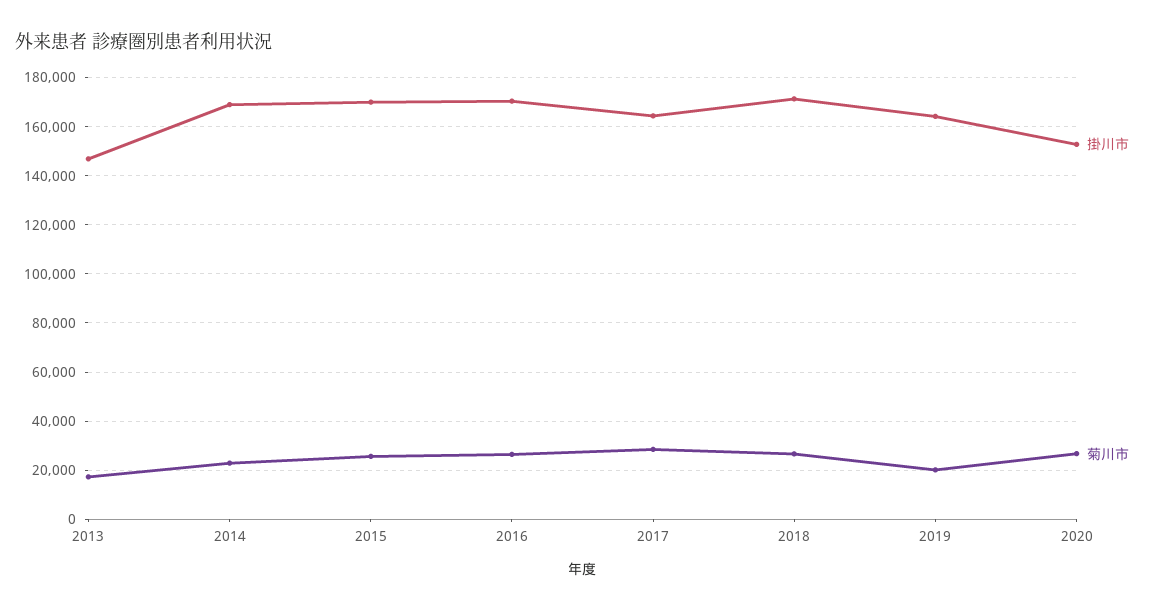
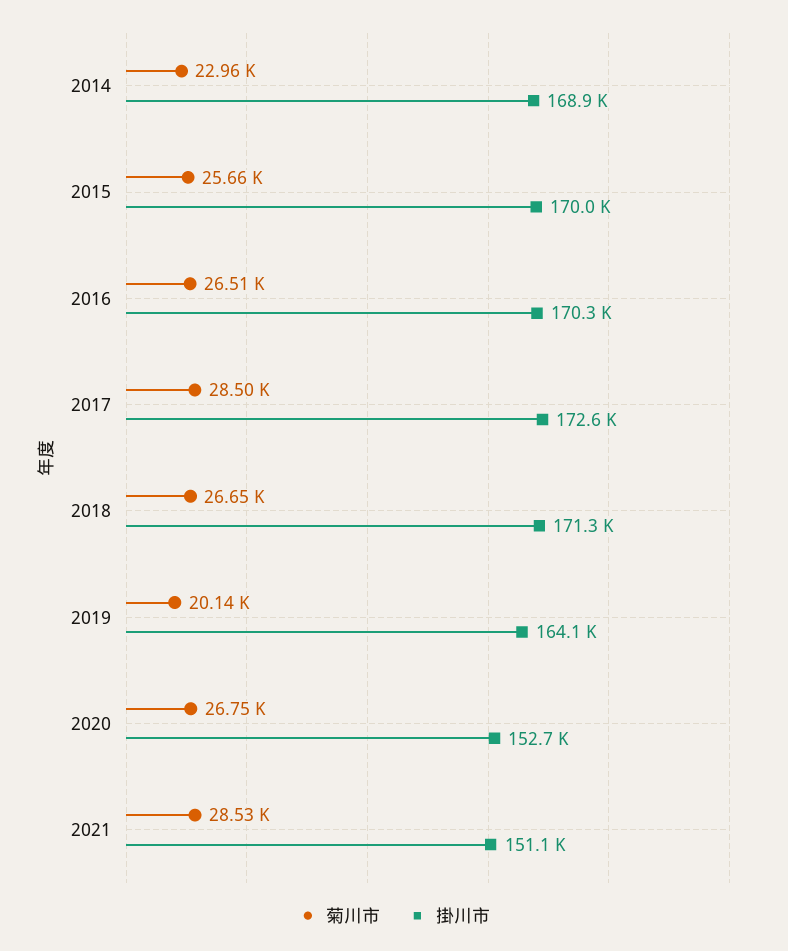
掛川市, 2013: 147500 -> none
菊川市, 2013: 17500 -> none
掛川市, 2017: 165000 -> 172600
菊川市, 2021: none -> 28530
掛川市, 2021: none -> 151100

